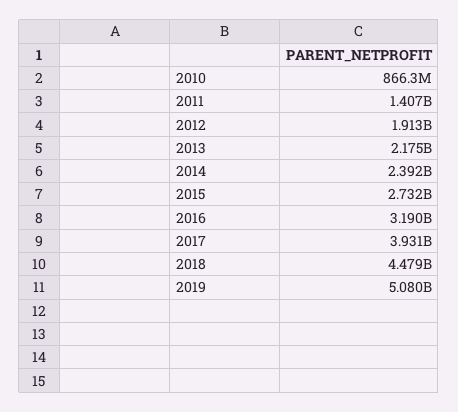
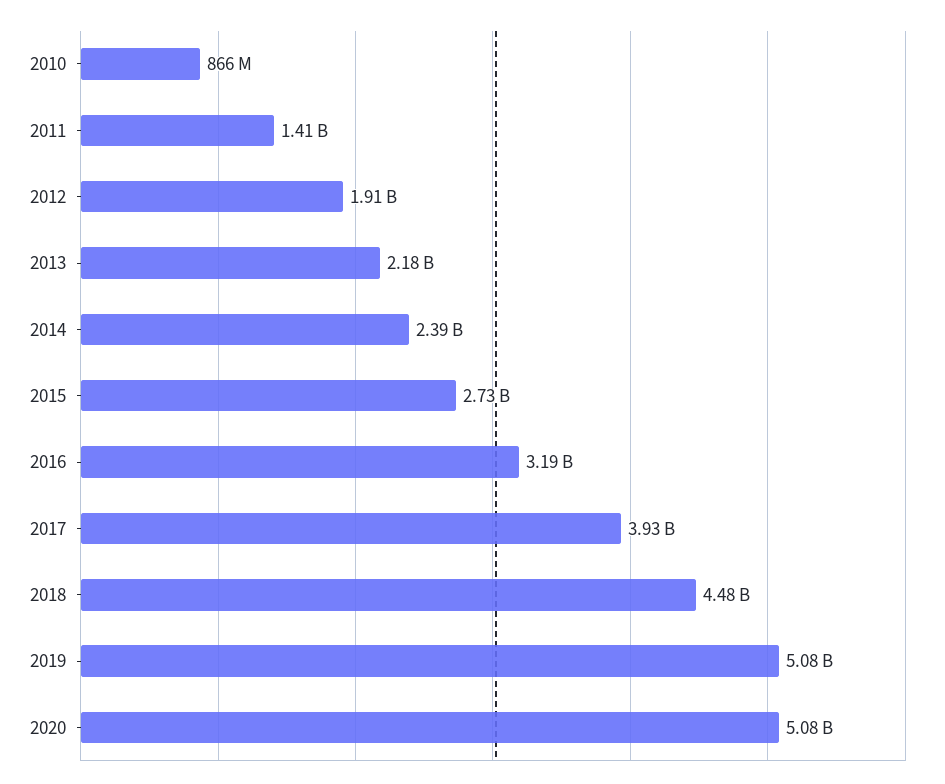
2020: none -> 5080000000

